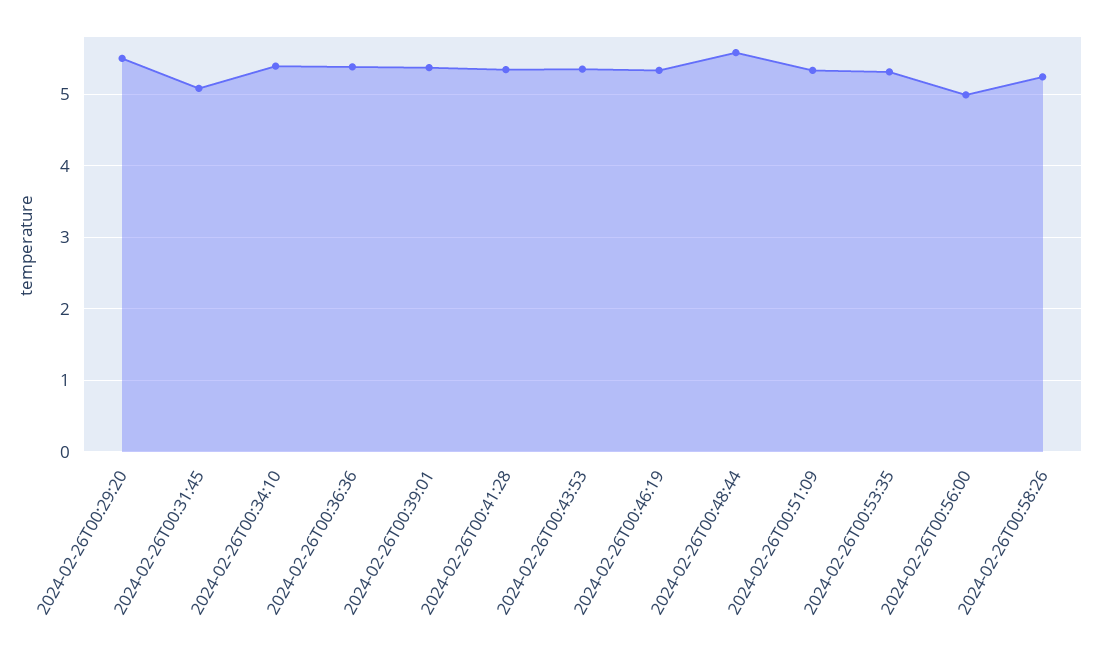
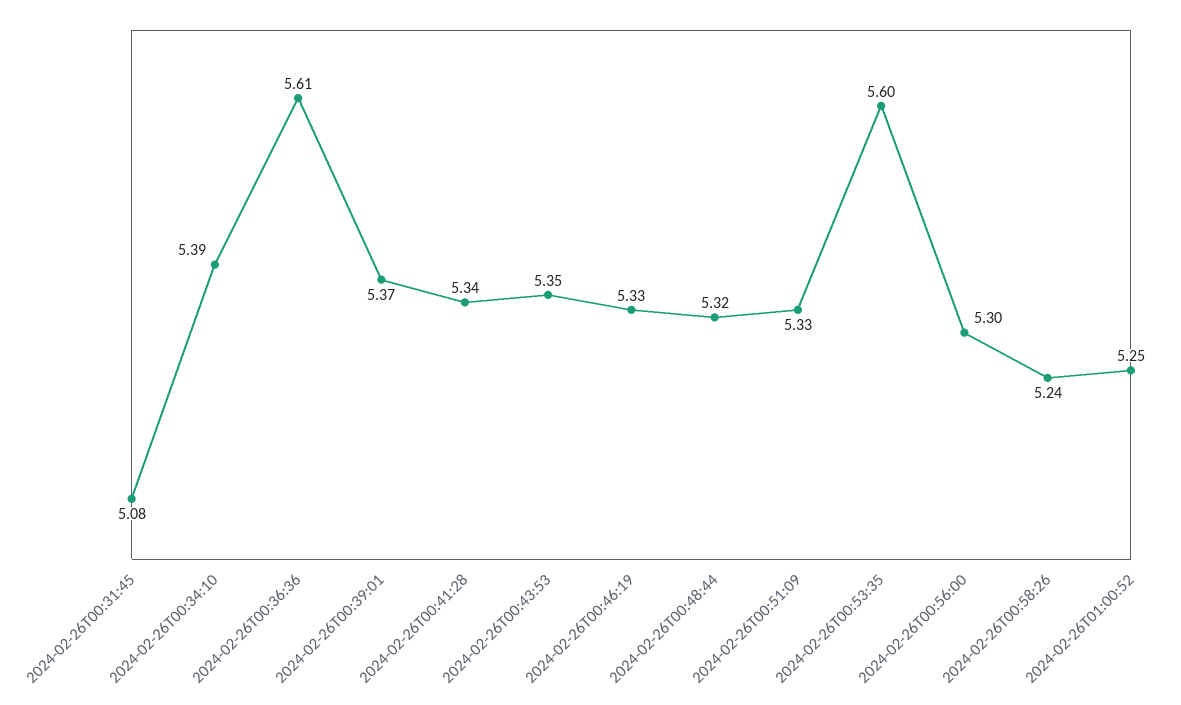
2024-02-26T00:29:20: 5.5 -> none
2024-02-26T00:36:36: 5.4 -> 5.61
2024-02-26T00:48:44: 5.6 -> 5.32
2024-02-26T00:53:35: 5.3 -> 5.6
2024-02-26T00:56:00: 5 -> 5.3
2024-02-26T01:00:52: none -> 5.25

